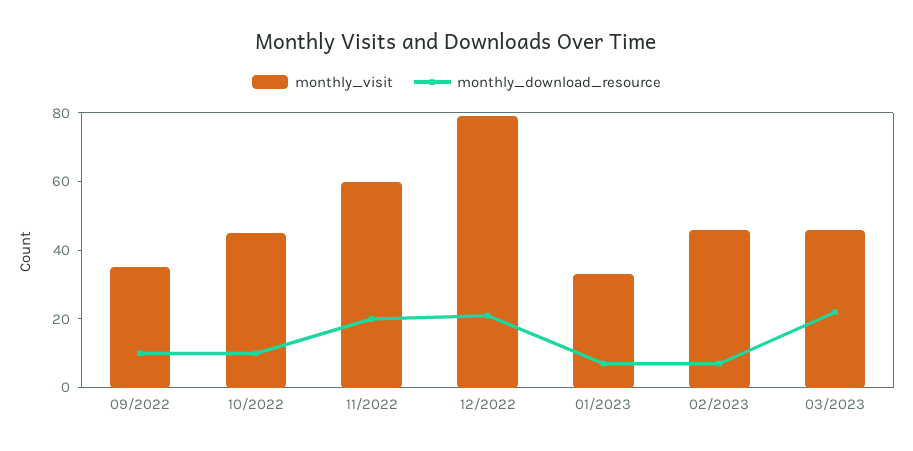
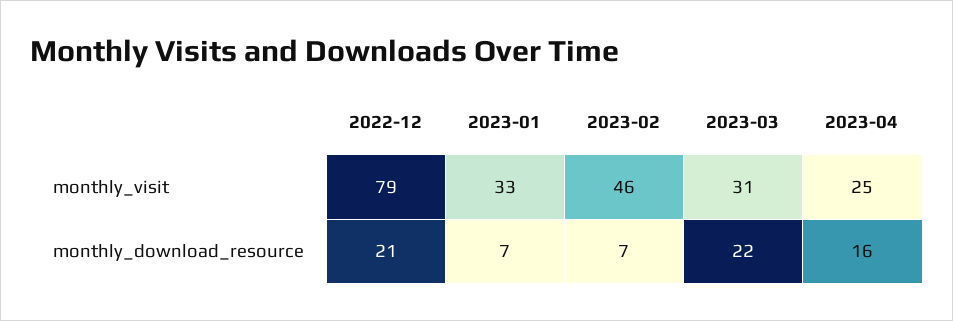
monthly_visit, 09/2022: 35 -> none
monthly_download_resource, 09/2022: 10 -> none
monthly_visit, 10/2022: 45 -> none
monthly_download_resource, 10/2022: 10 -> none
monthly_visit, 11/2022: 60 -> none
monthly_download_resource, 11/2022: 20 -> none
monthly_visit, 03/2023: 45 -> 31
monthly_visit, 2023-04: none -> 25
monthly_download_resource, 2023-04: none -> 16

